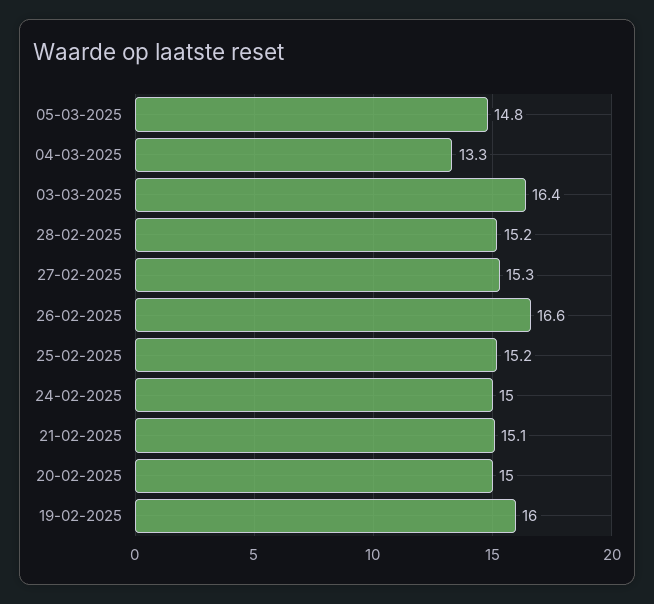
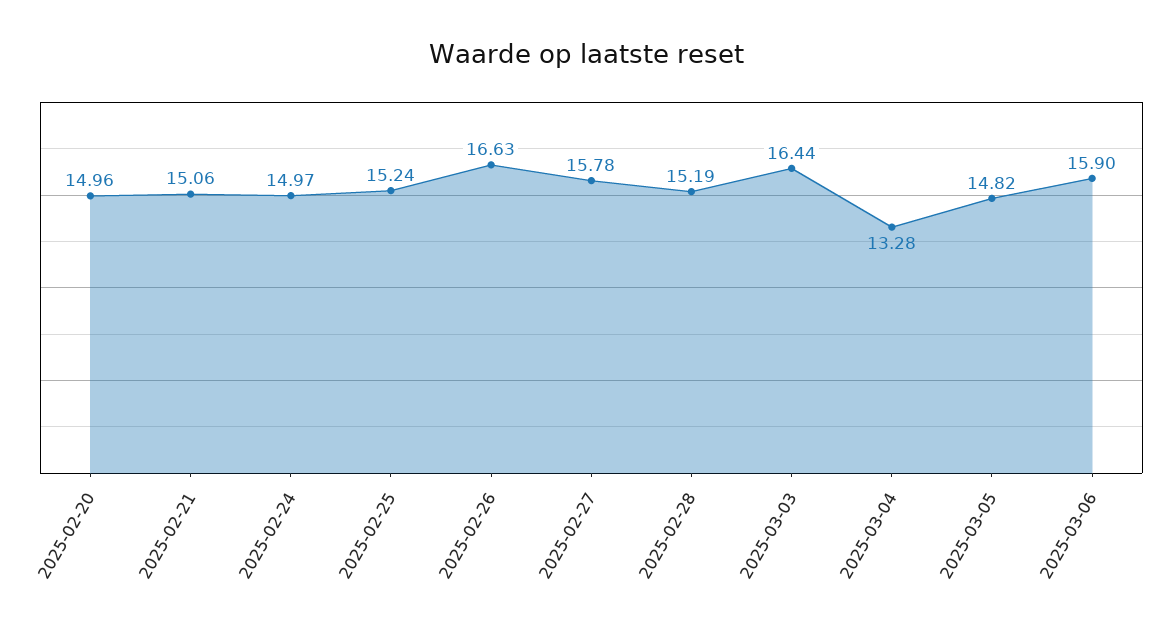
27-02-2025: 15.3 -> 15.78
19-02-2025: 16 -> none
2025-03-06: none -> 15.9

